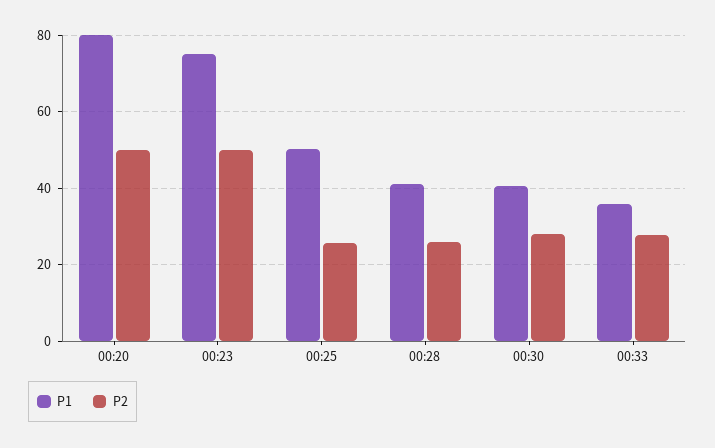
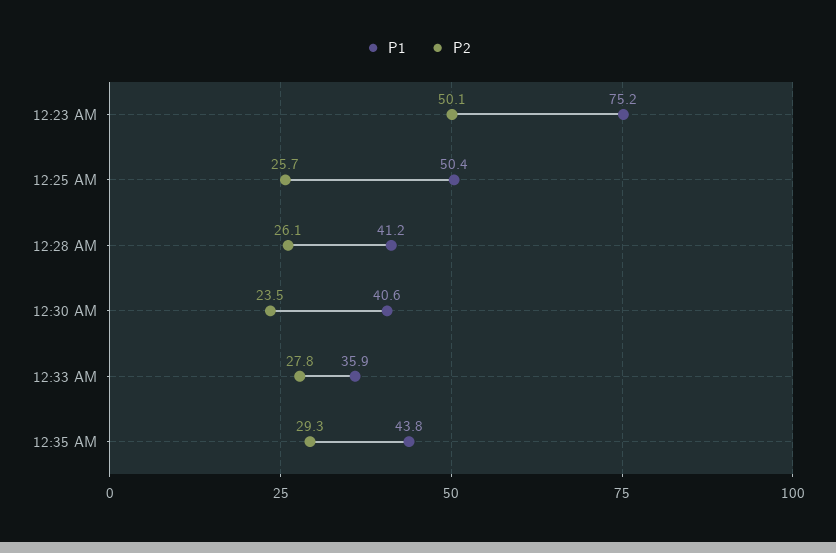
P1, 00:20: 80 -> none
P2, 00:20: 50 -> none
P2, 00:30: 28 -> 23.5
P1, 12:35 AM: none -> 43.8
P2, 12:35 AM: none -> 29.3

